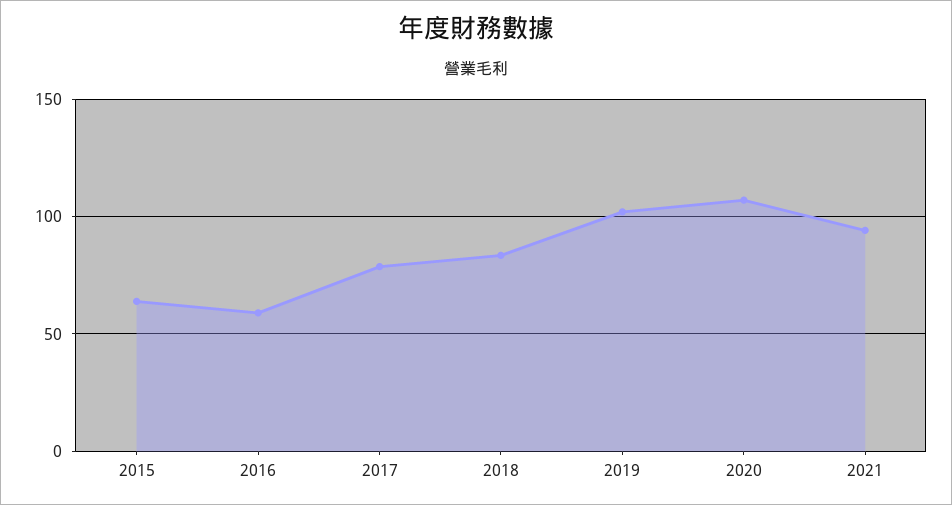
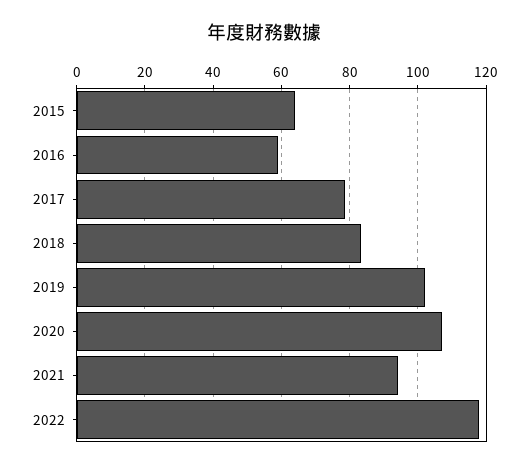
2022: none -> 118

